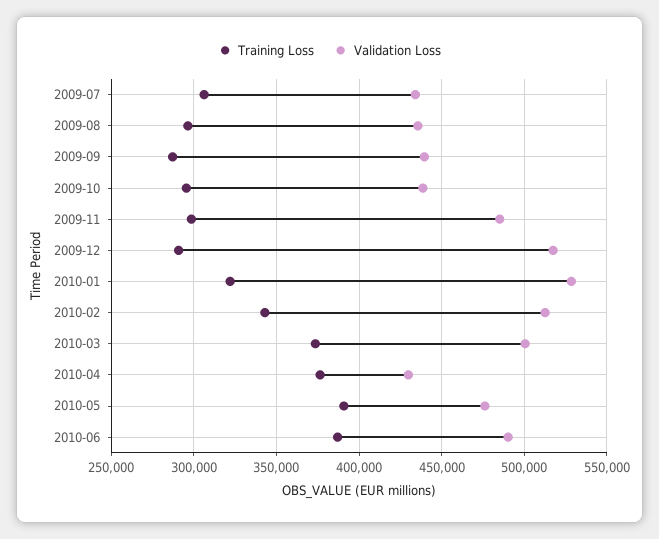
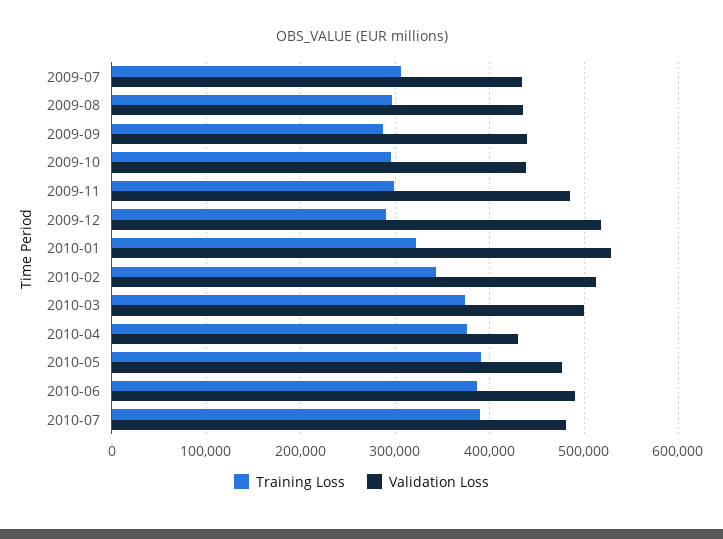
Training Loss, 2010-07: none -> 390000
Validation Loss, 2010-07: none -> 480000

